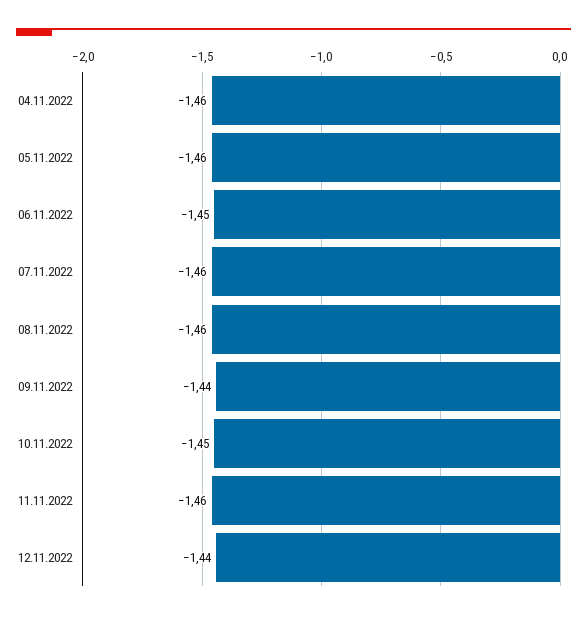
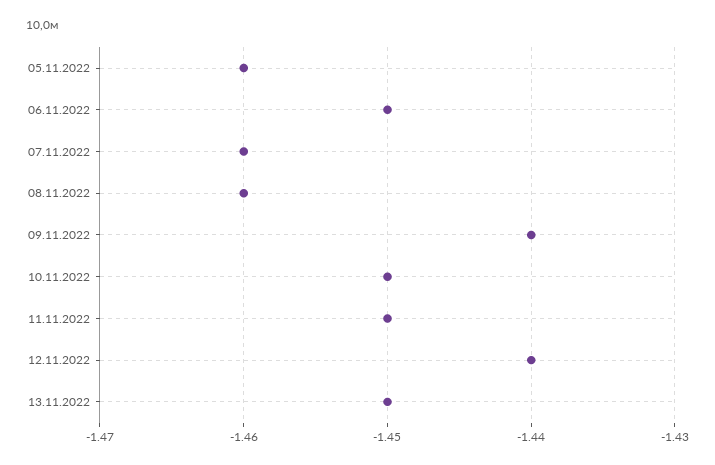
04.11.2022: -1.46 -> none
11.11.2022: -1.46 -> -1.45
13.11.2022: none -> -1.45

